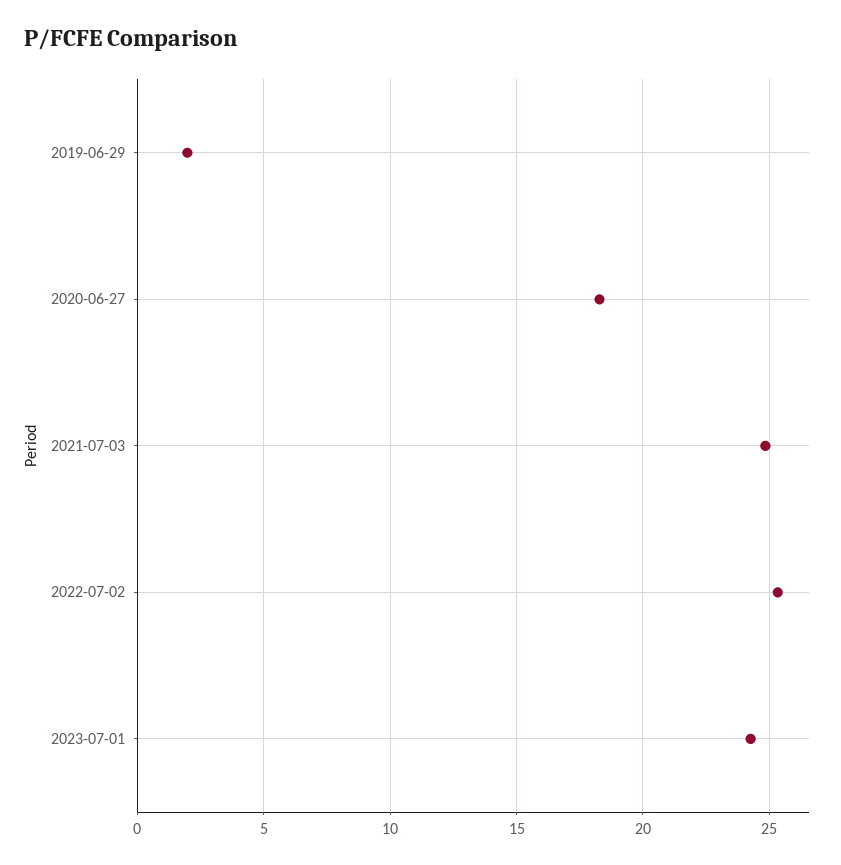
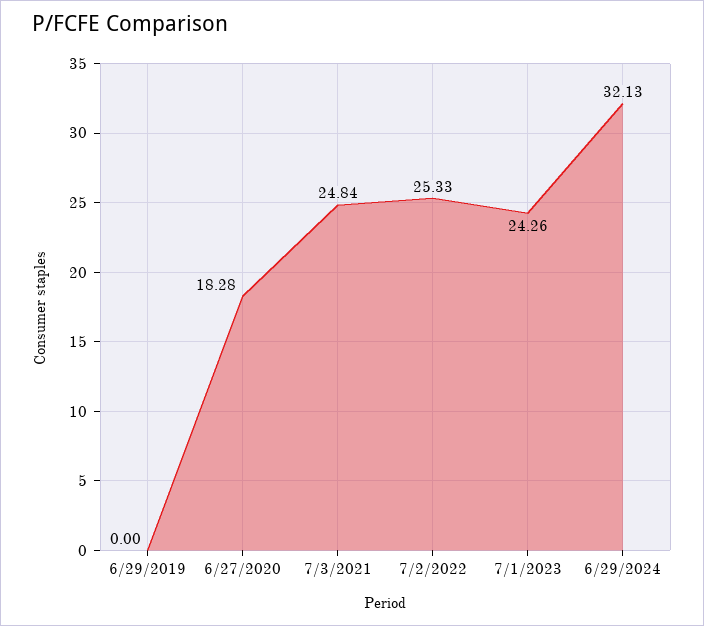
2019-06-29: 2 -> 0
6/29/2024: none -> 32.13

